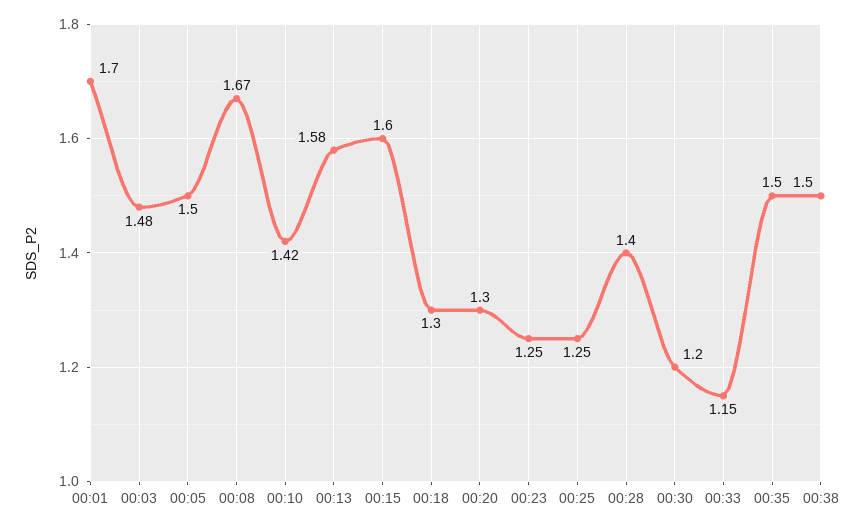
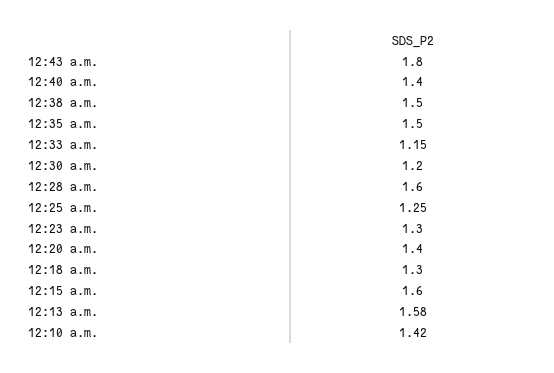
00:01: 1.7 -> none
00:03: 1.48 -> none
00:05: 1.5 -> none
00:08: 1.67 -> none
00:20: 1.3 -> 1.4
00:23: 1.25 -> 1.3
00:28: 1.4 -> 1.6
12:43 a.m.: none -> 1.8
12:40 a.m.: none -> 1.4

